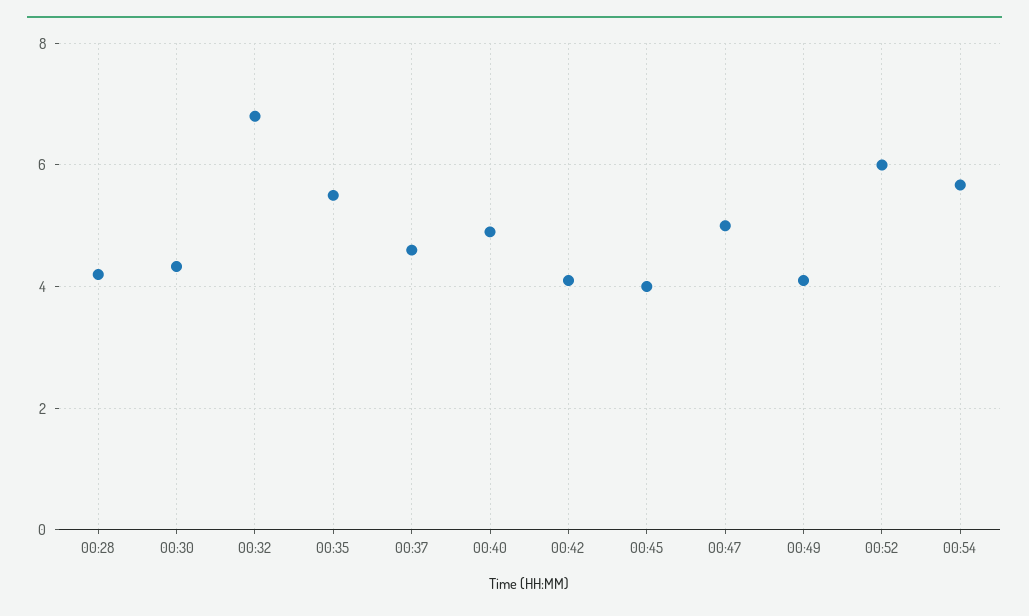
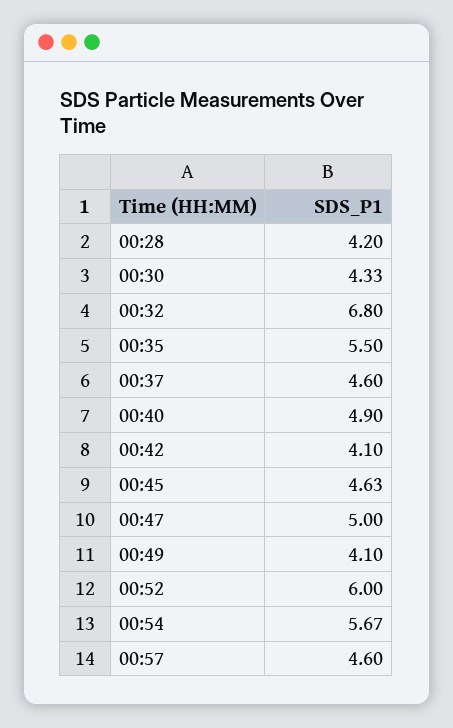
00:45: 4 -> 4.63
00:57: none -> 4.6

